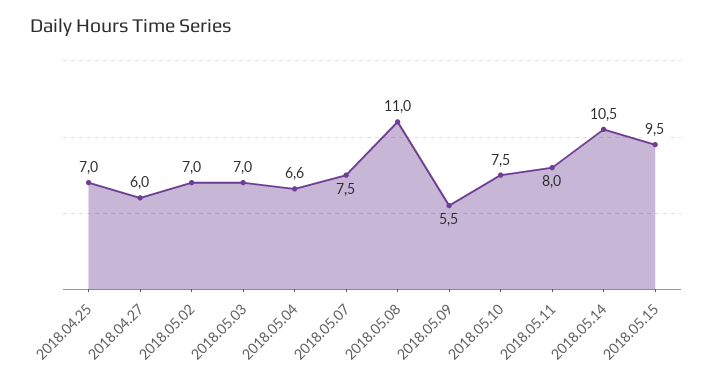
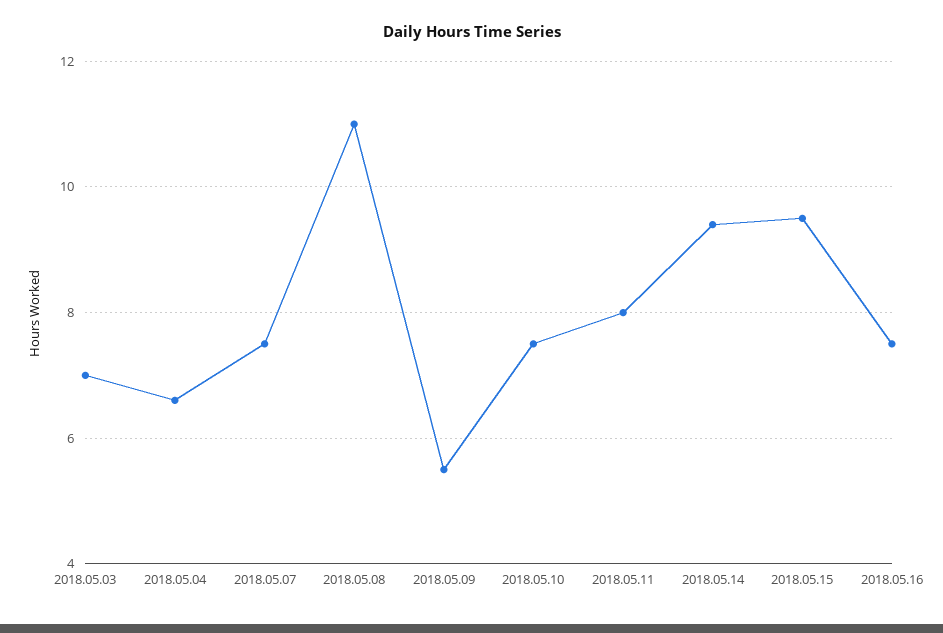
2018.04.25: 7 -> none
2018.04.27: 6 -> none
2018.05.02: 7 -> none
2018.05.14: 10.5 -> 9.5
2018.05.16: none -> 7.5

